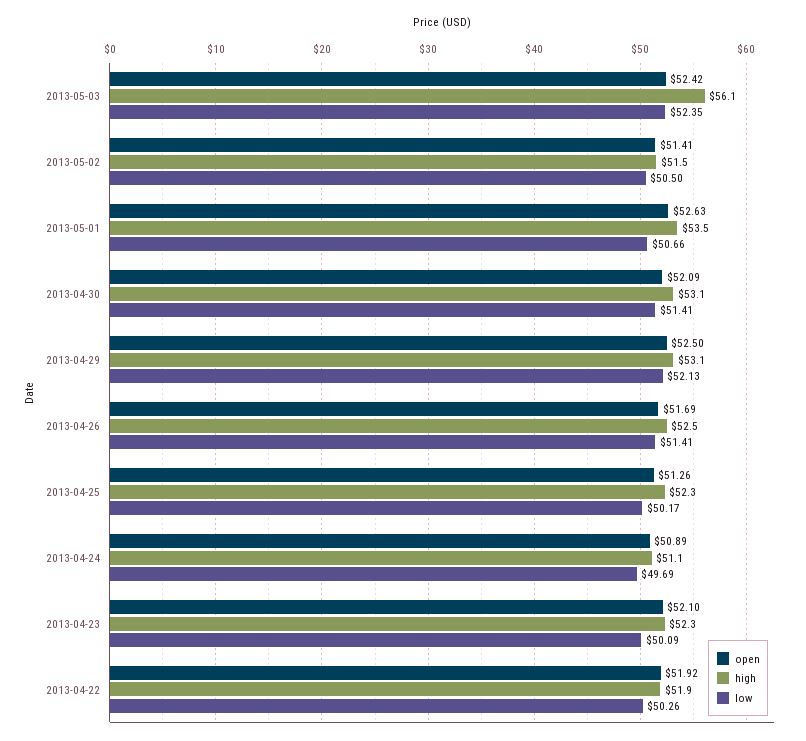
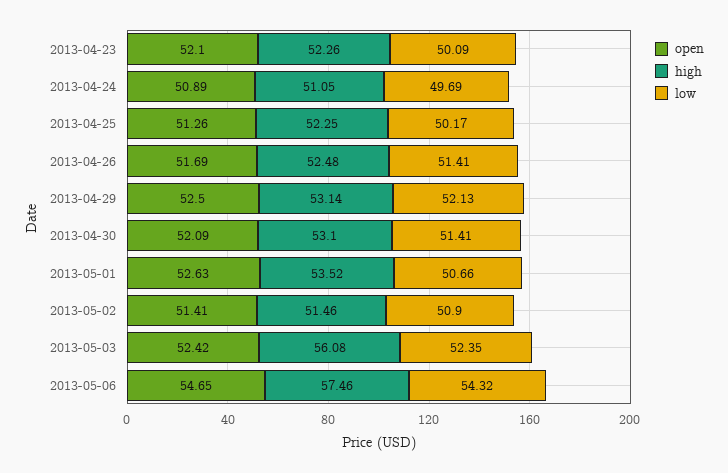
low, 2013-05-02: 50.5 -> 50.9
open, 2013-04-22: 51.92 -> none
high, 2013-04-22: 51.9 -> none
low, 2013-04-22: 50.26 -> none
open, 2013-05-06: none -> 54.65
high, 2013-05-06: none -> 57.46
low, 2013-05-06: none -> 54.32

